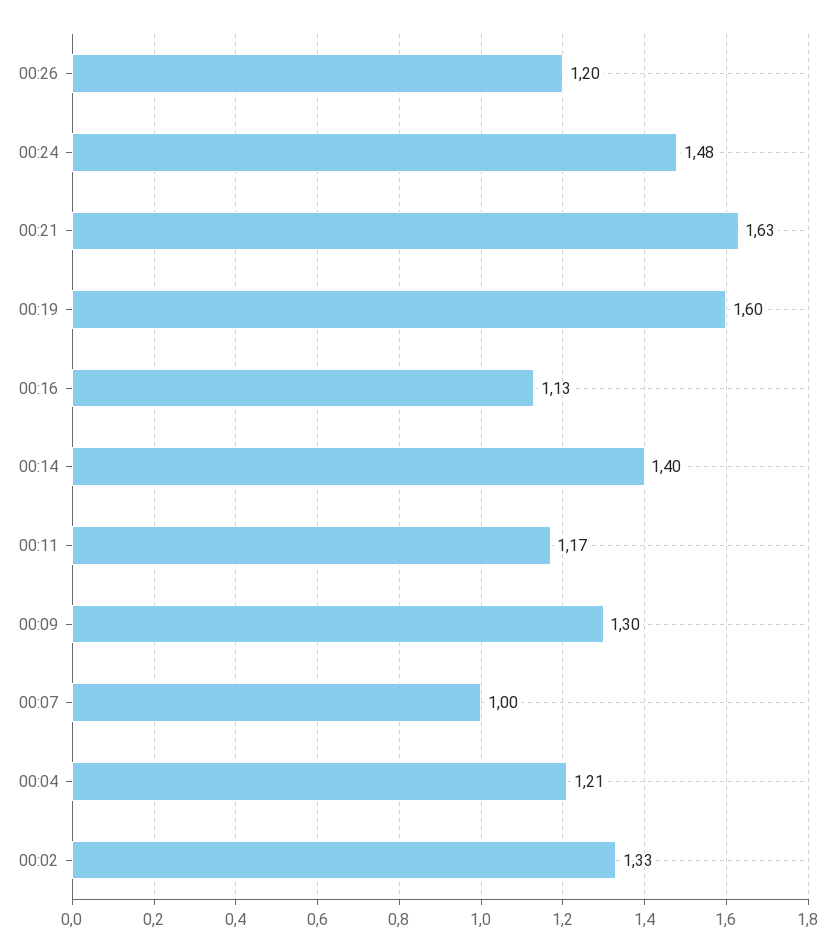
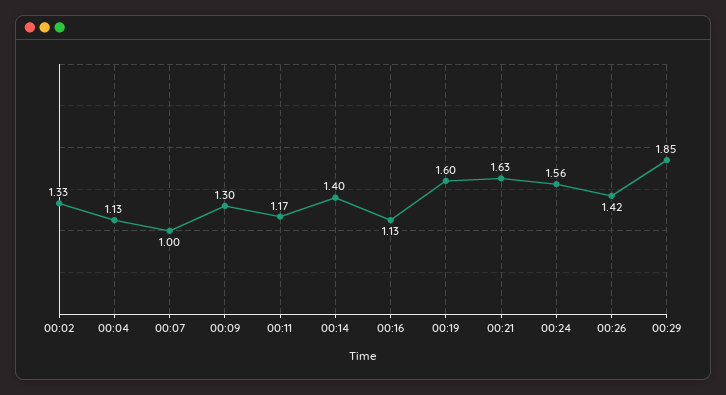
00:26: 1.2 -> 1.42
00:24: 1.48 -> 1.56
00:04: 1.21 -> 1.13
00:29: none -> 1.85

